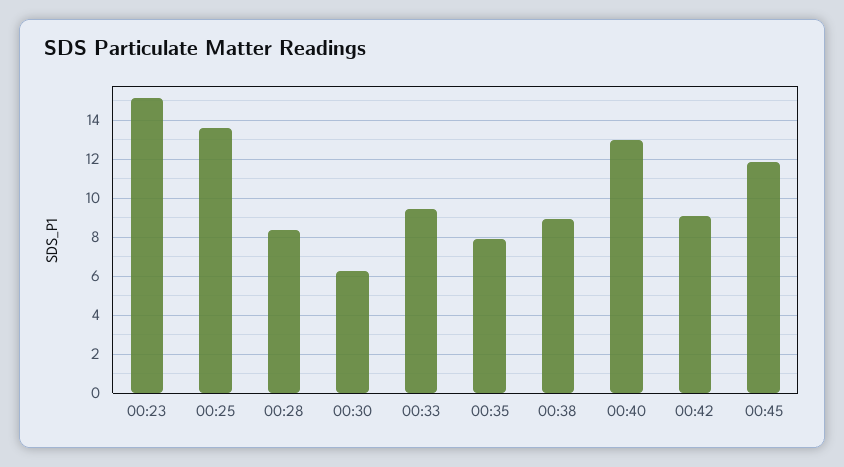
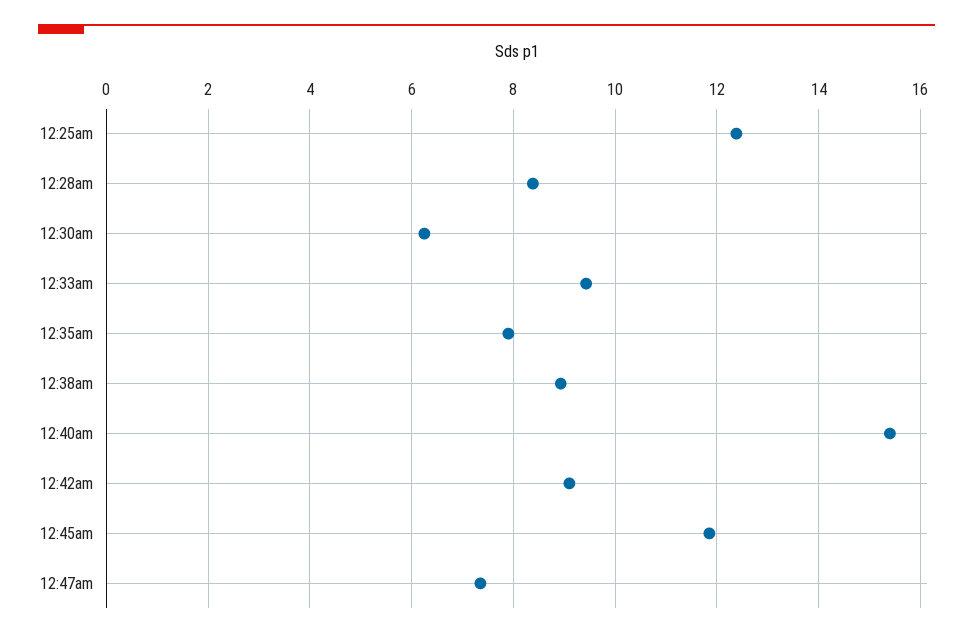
00:23: 15 -> none
00:25: 13.5 -> 12.4
00:40: 13 -> 15.4
12:47am: none -> 7.4

